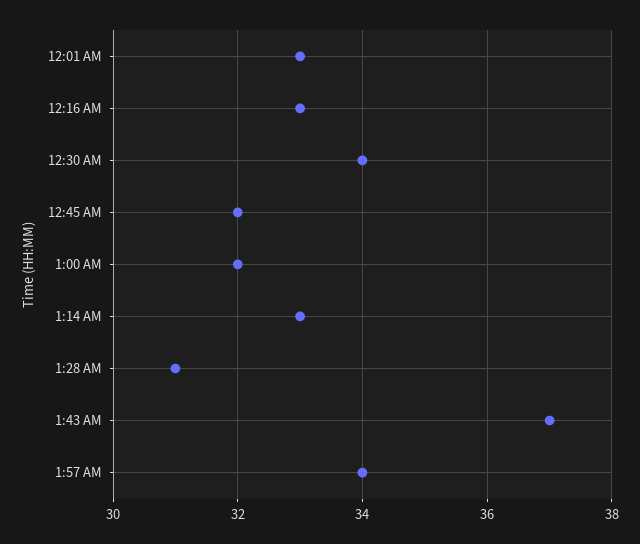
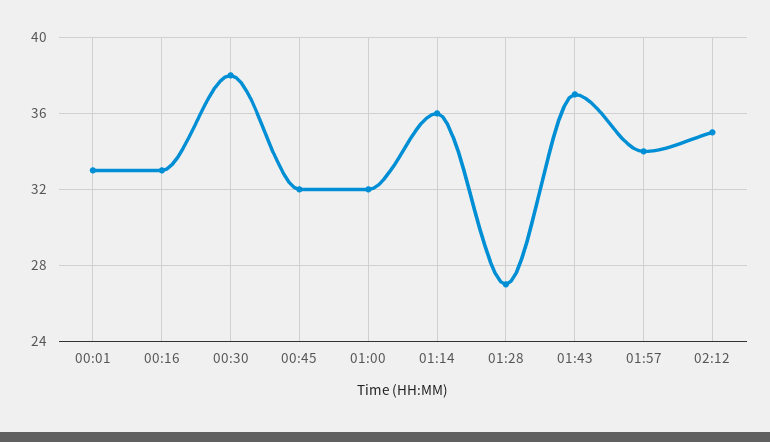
12:30 AM: 34 -> 38
1:14 AM: 33 -> 36
1:28 AM: 31 -> 27
02:12: none -> 35

